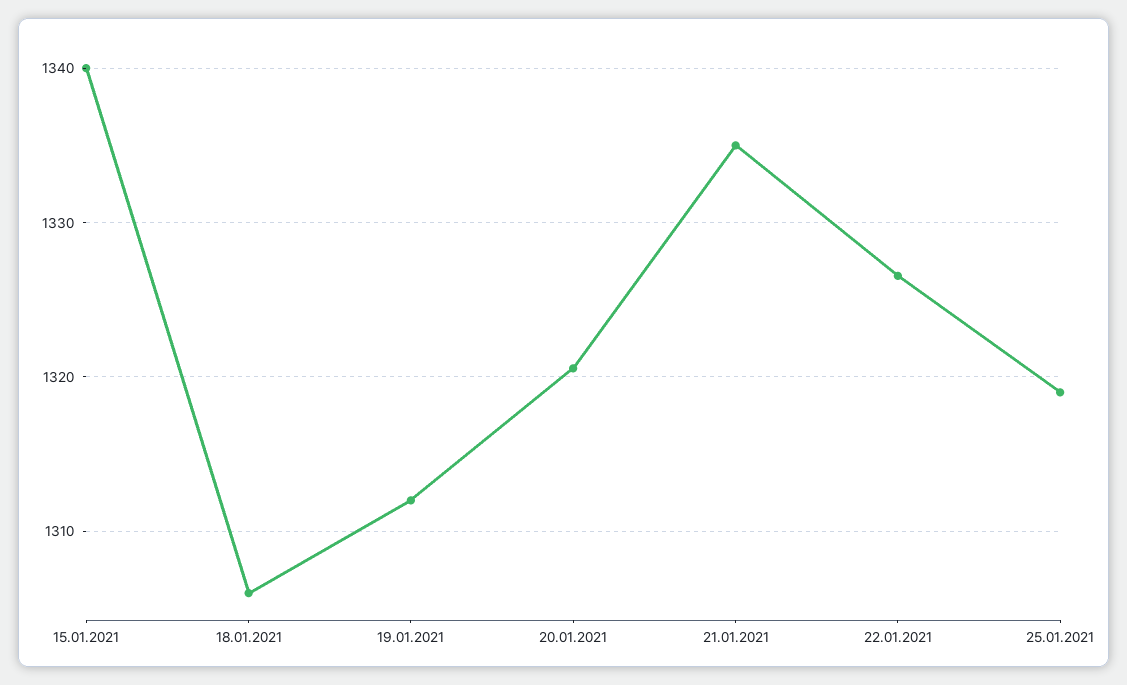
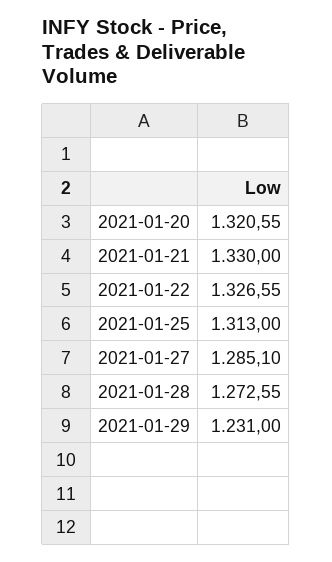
15.01.2021: 1340 -> none
18.01.2021: 1306 -> none
19.01.2021: 1312 -> none
21.01.2021: 1335 -> 1330
25.01.2021: 1319 -> 1313
2021-01-27: none -> 1285.1
2021-01-28: none -> 1272.55
2021-01-29: none -> 1231

